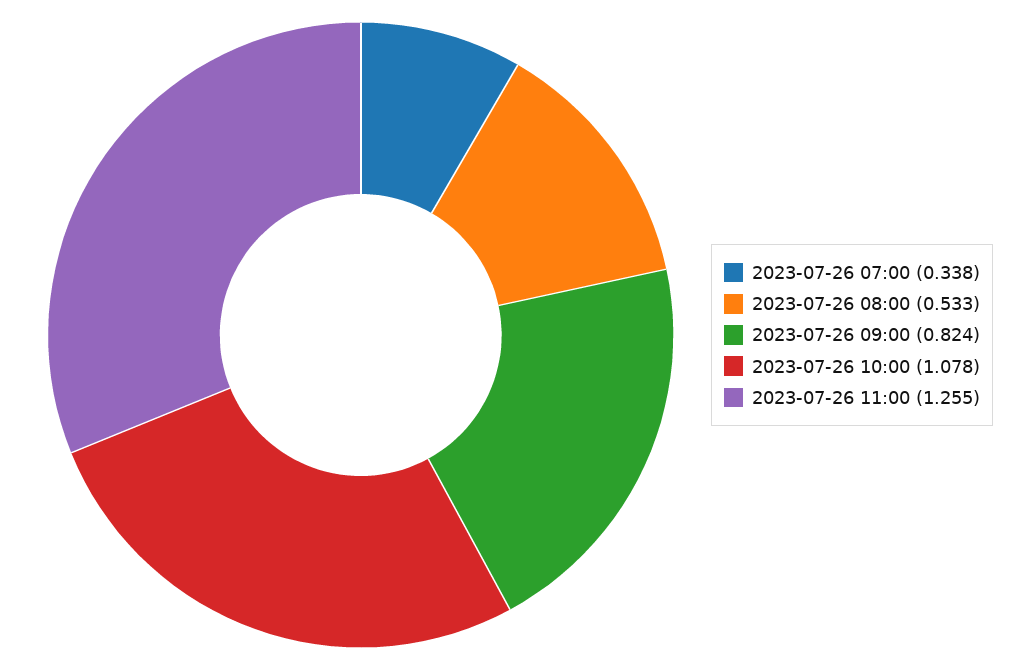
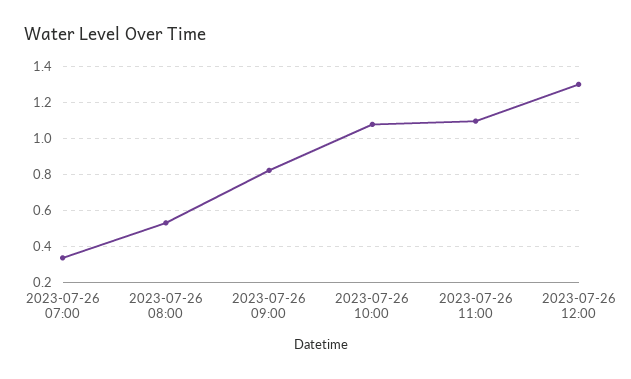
2023-07-26 11:00: 1.255 -> 1.1
2023-07-26 12:00: none -> 1.3

